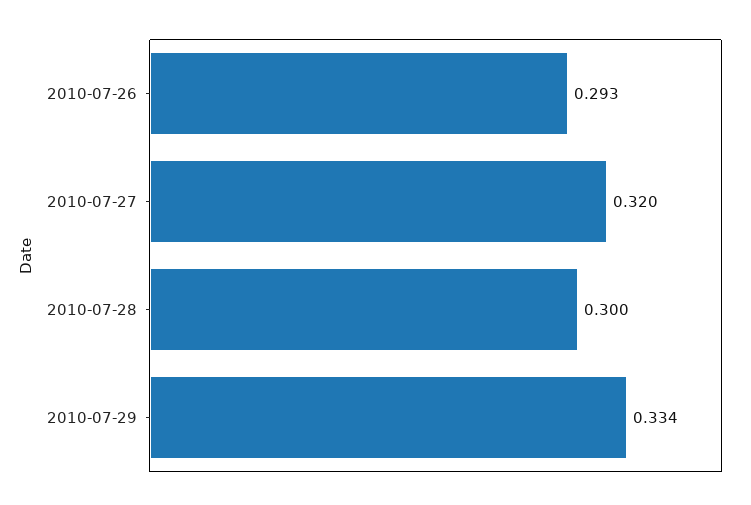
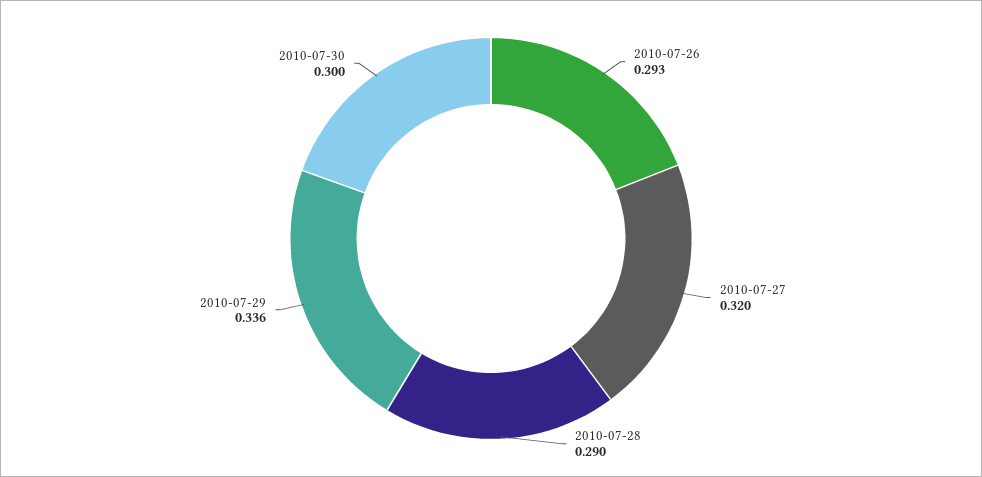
2010-07-28: 0.3 -> 0.29
2010-07-29: 0.334 -> 0.336
2010-07-30: none -> 0.3

